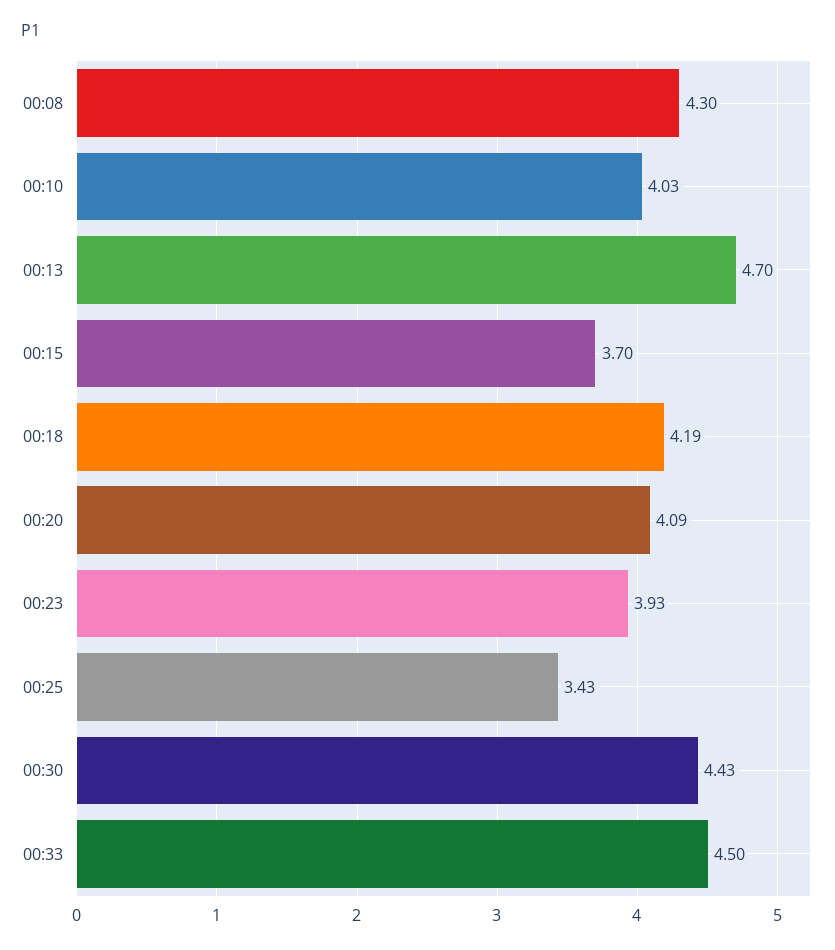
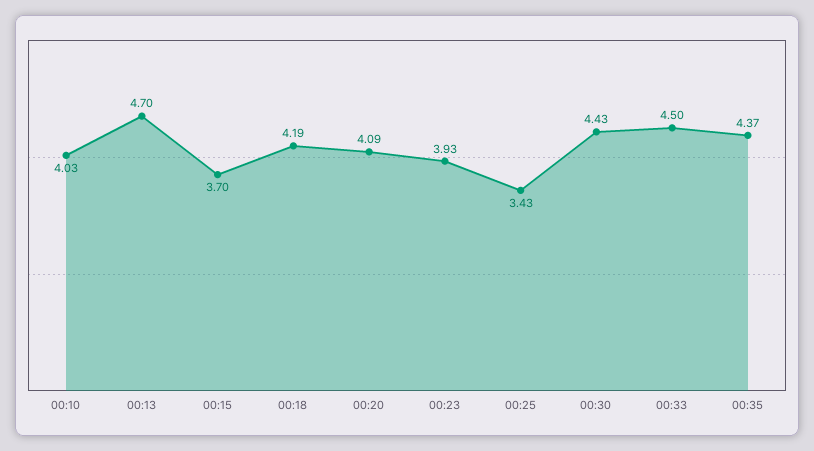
00:08: 4.3 -> none
00:35: none -> 4.37

